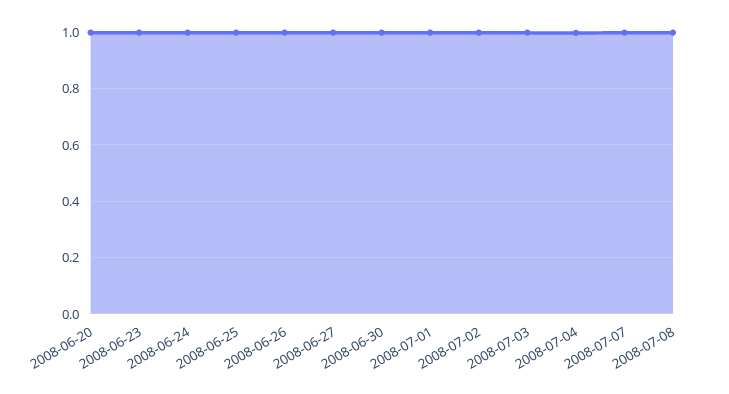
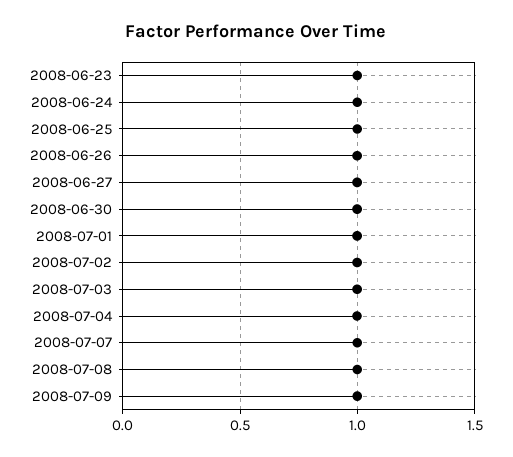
2008-06-20: 1 -> none
2008-07-09: none -> 1

